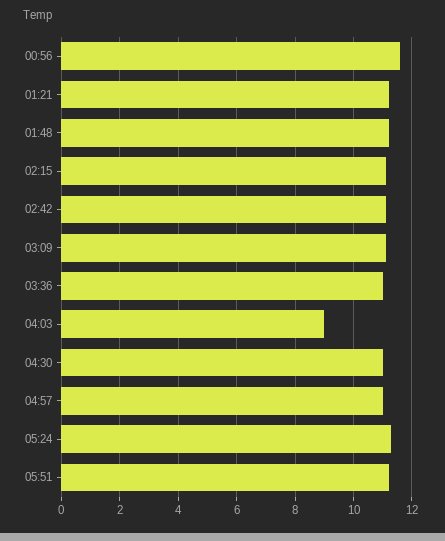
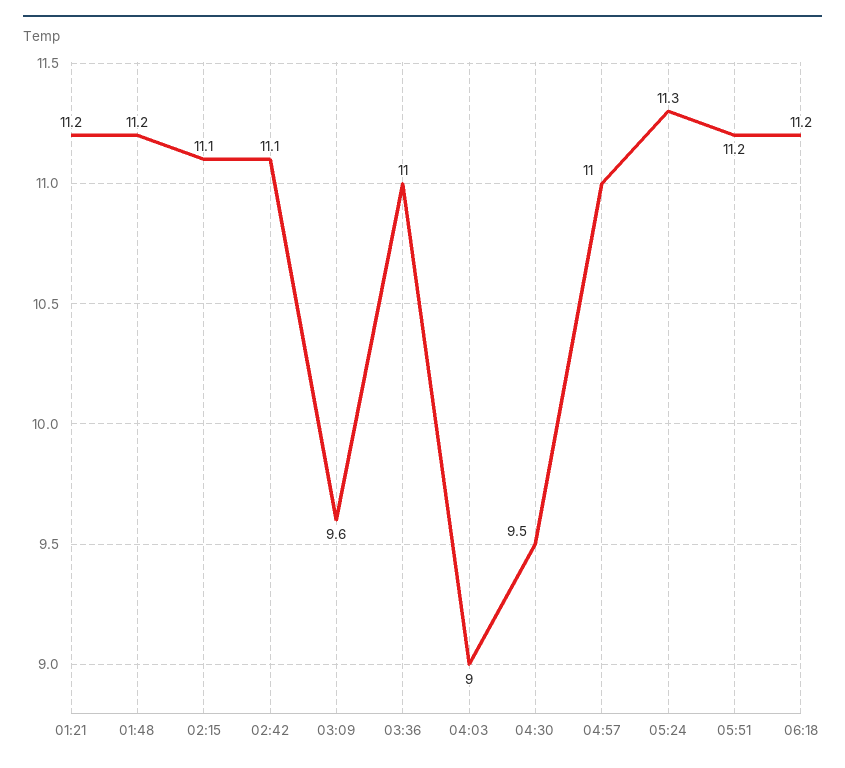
00:56: 11.5 -> none
03:09: 11 -> 9.6
04:30: 11 -> 9.5
06:18: none -> 11.2

